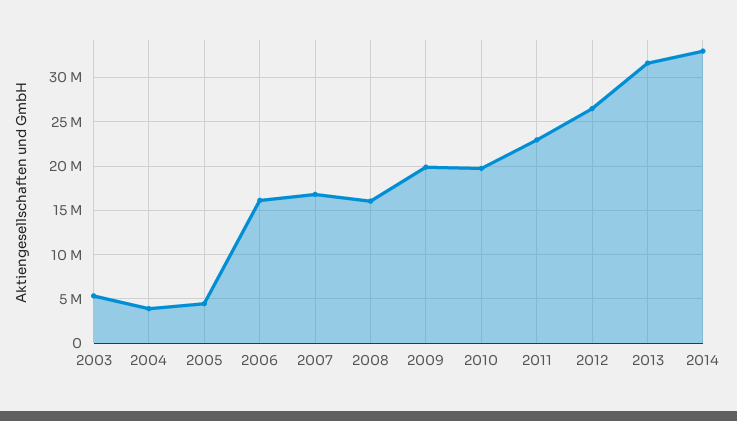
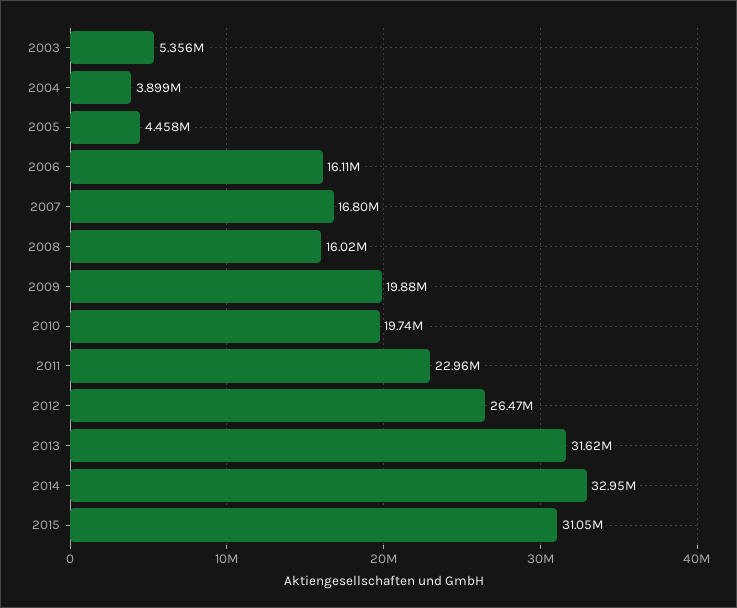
2015: none -> 31050000

